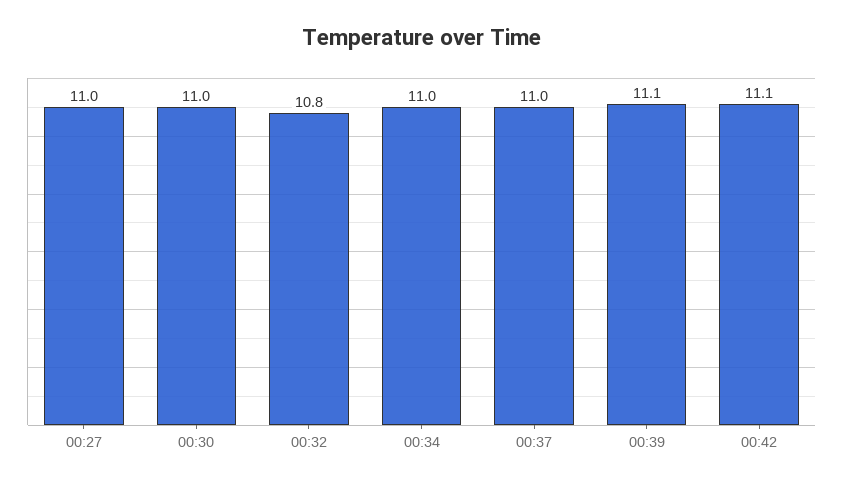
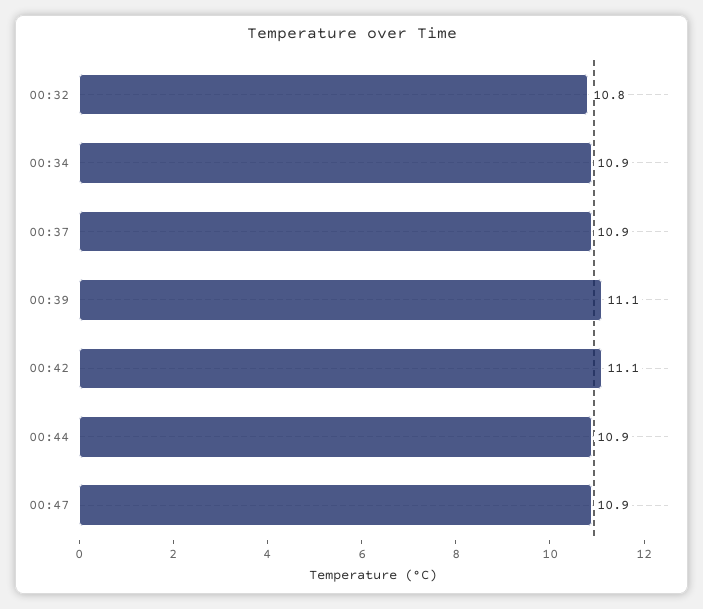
00:27: 11 -> none
00:30: 11 -> none
00:34: 11 -> 10.9
00:37: 11 -> 10.9
00:44: none -> 10.9
00:47: none -> 10.9

